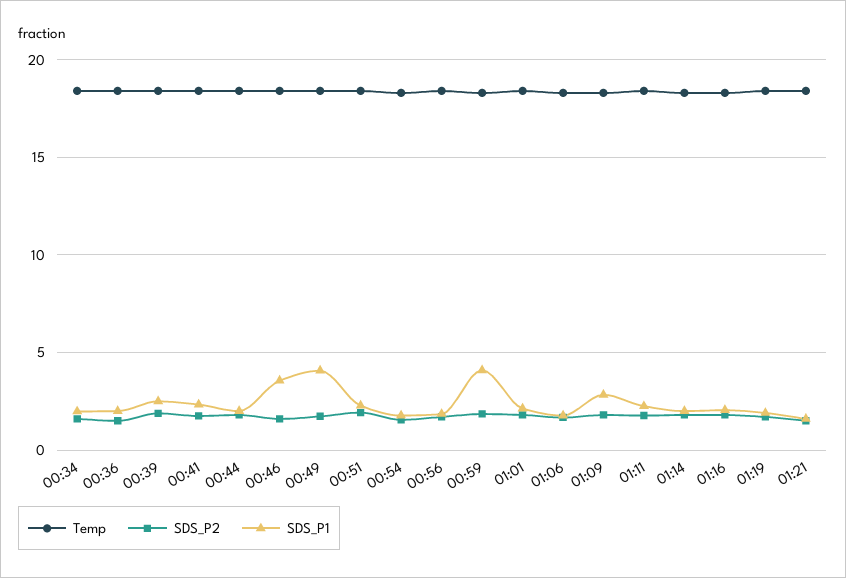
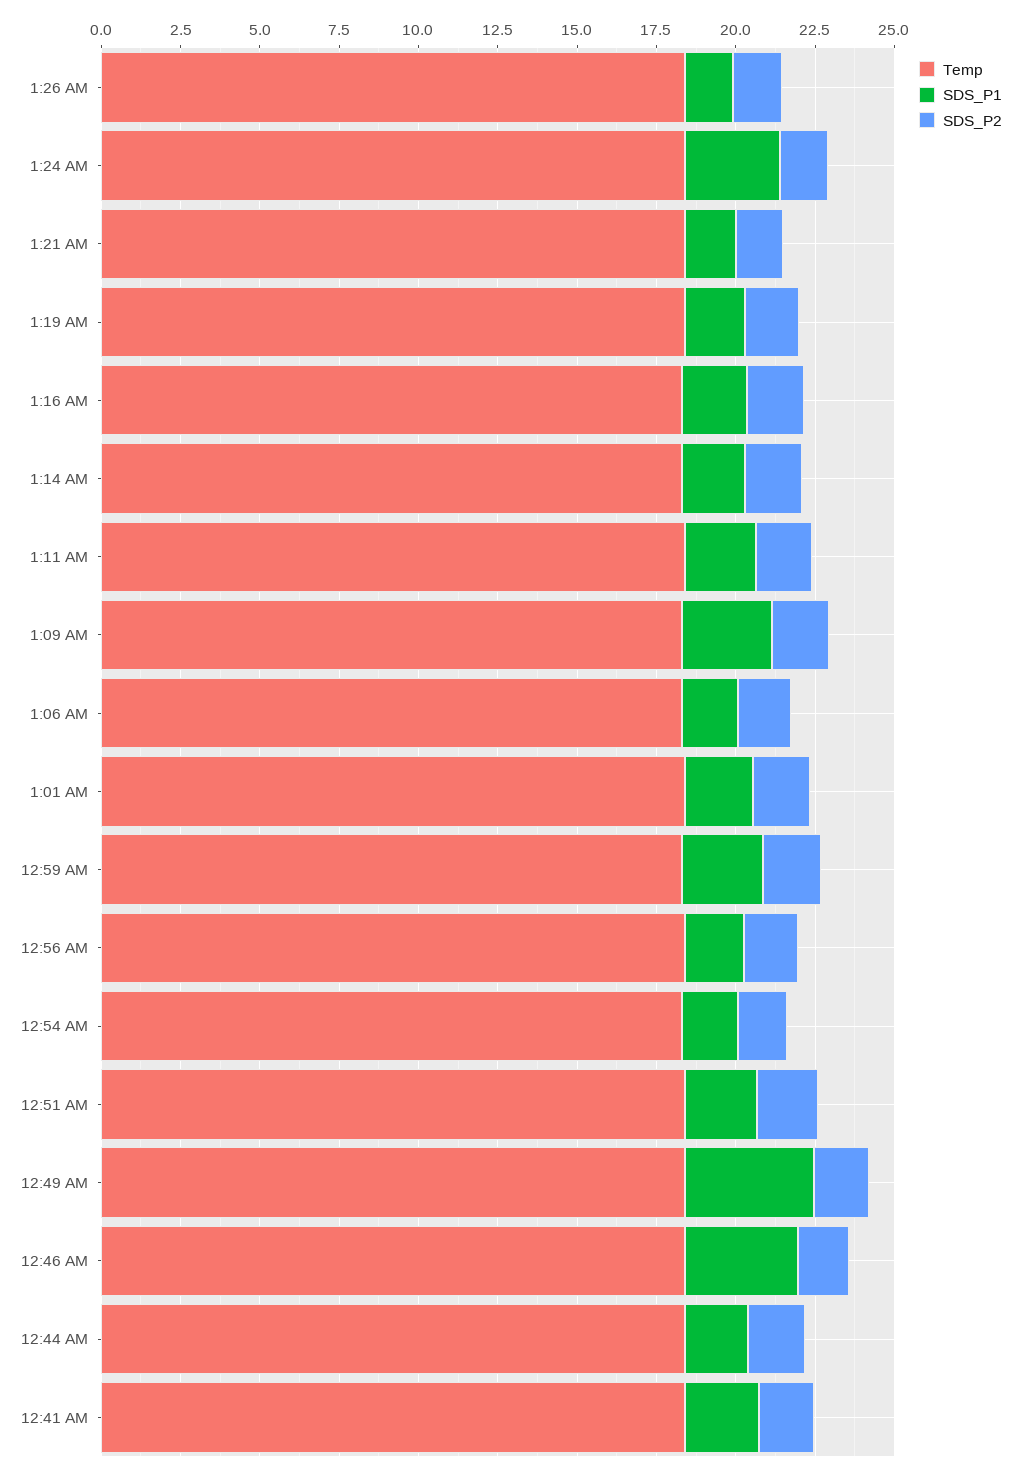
Temp, 00:34: 18.5 -> none
SDS_P2, 00:34: 1.5 -> none
SDS_P1, 00:34: 2 -> none
Temp, 00:36: 18.5 -> none
SDS_P2, 00:36: 1.5 -> none
SDS_P1, 00:36: 2 -> none
Temp, 00:39: 18.5 -> none
SDS_P2, 00:39: 2 -> none
SDS_P1, 00:39: 2.5 -> none
SDS_P1, 00:59: 4 -> 2.5
Temp, 1:26 AM: none -> 18.5
SDS_P1, 1:26 AM: none -> 1.5
SDS_P2, 1:26 AM: none -> 1.5
Temp, 1:24 AM: none -> 18.5
SDS_P1, 1:24 AM: none -> 3
SDS_P2, 1:24 AM: none -> 1.5

